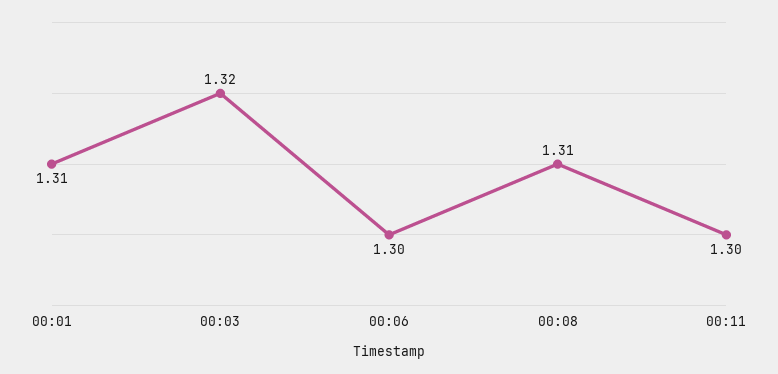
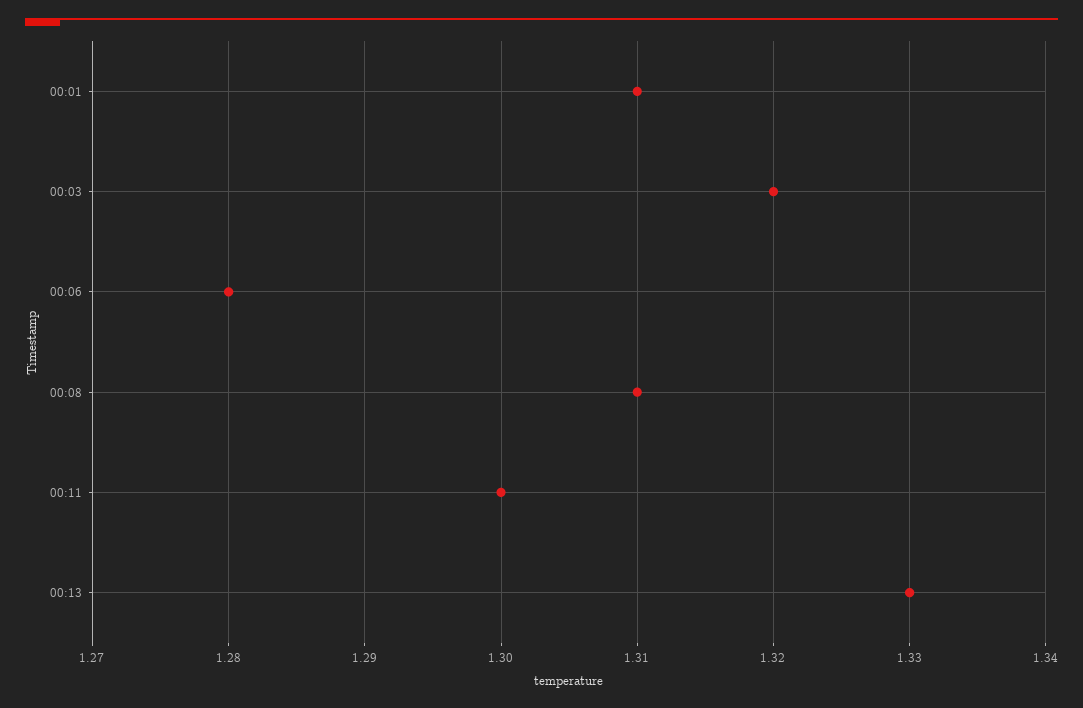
00:06: 1.3 -> 1.28
00:13: none -> 1.33

